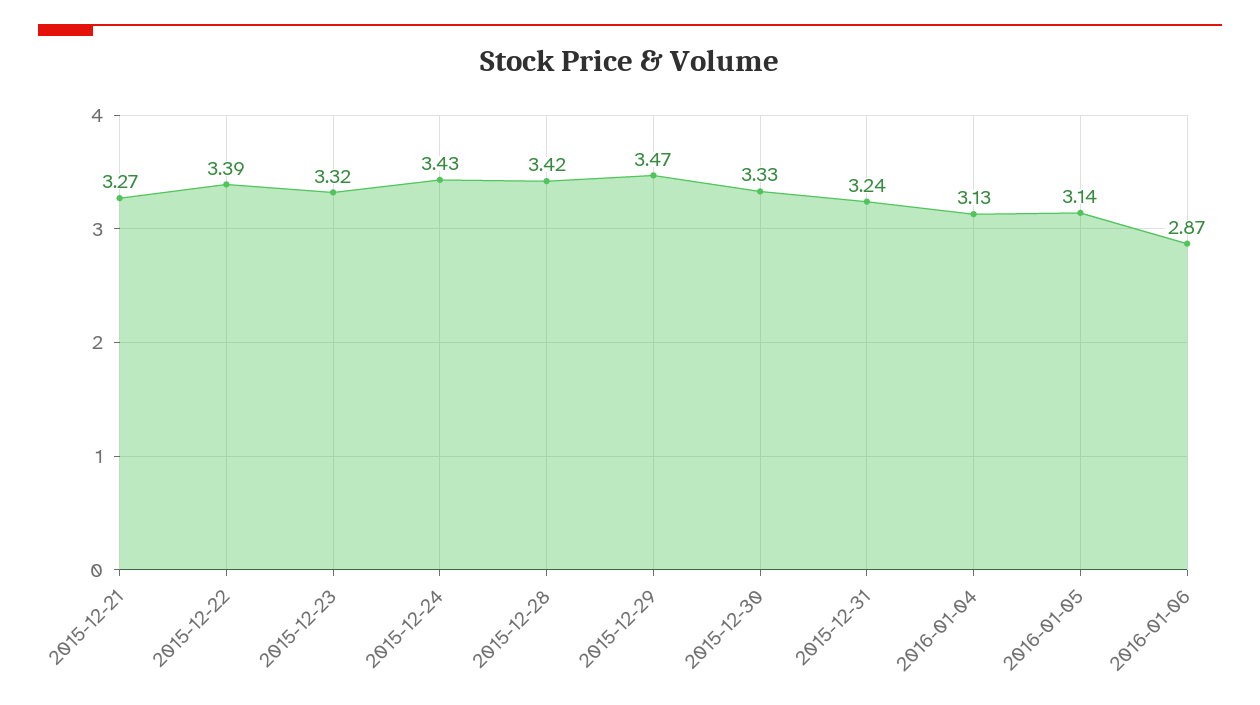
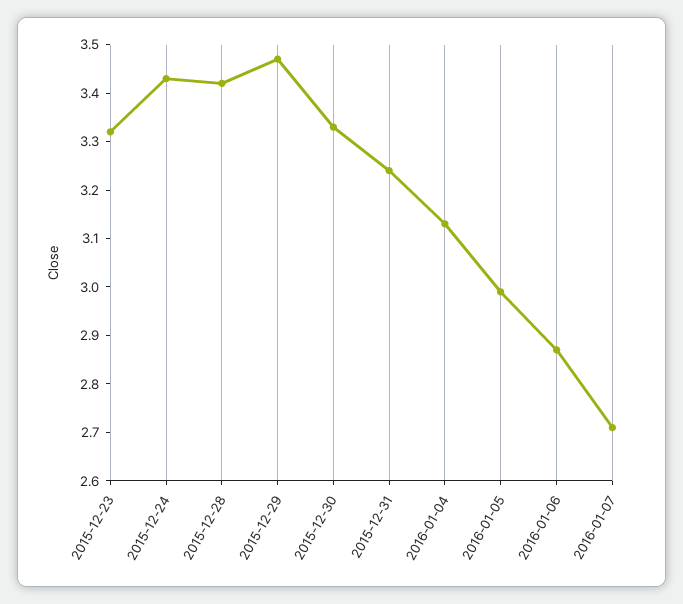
2015-12-21: 3.27 -> none
2015-12-22: 3.39 -> none
2016-01-05: 3.14 -> 3
2016-01-07: none -> 2.7

